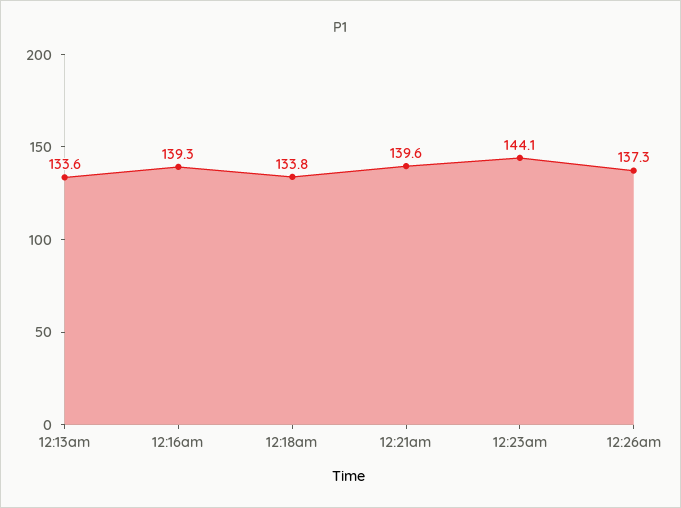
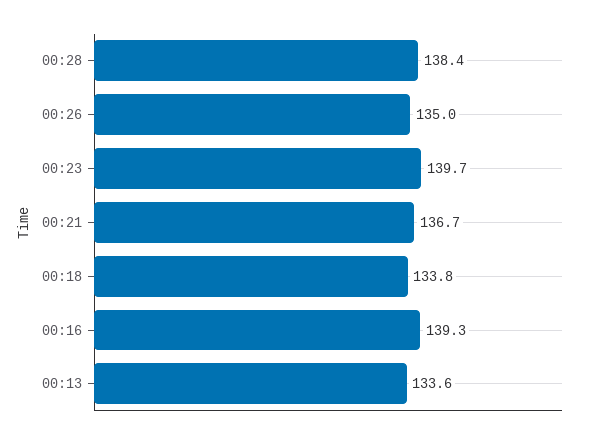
12:21am: 139.6 -> 136.7
12:23am: 144.1 -> 139.7
12:26am: 137.3 -> 135
00:28: none -> 138.4

